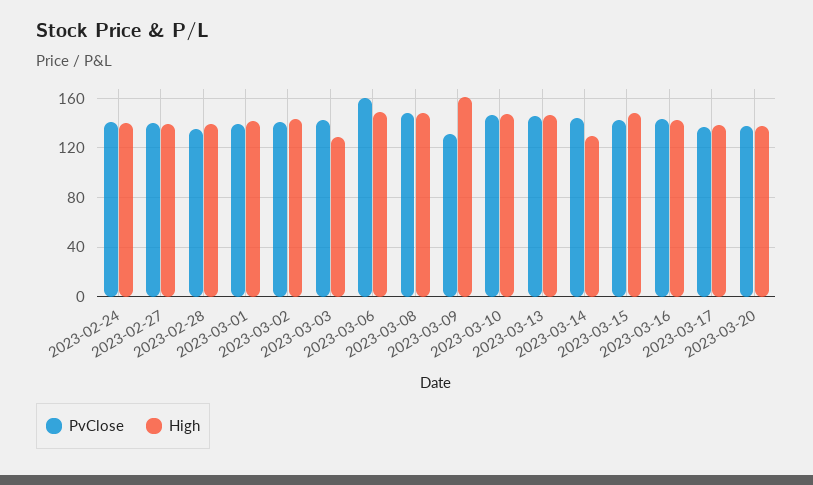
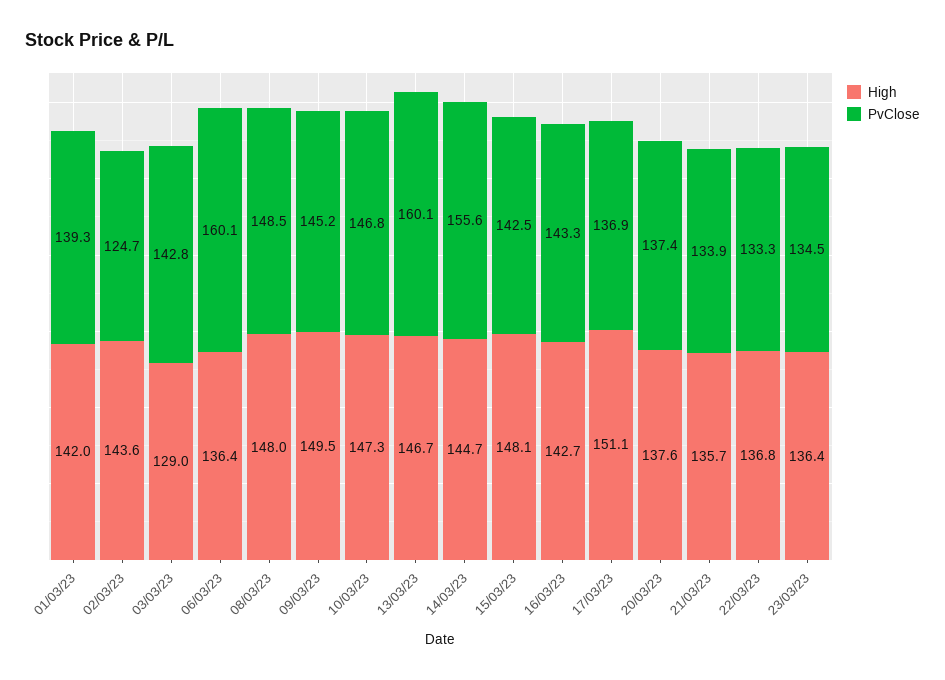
PvClose, 2023-02-24: 140 -> none
High, 2023-02-24: 140 -> none
PvClose, 2023-02-27: 140 -> none
High, 2023-02-27: 140 -> none
PvClose, 2023-02-28: 135 -> none
High, 2023-02-28: 140 -> none
PvClose, 2023-03-02: 140 -> 124.7
High, 2023-03-06: 150 -> 136.4
PvClose, 2023-03-09: 130 -> 145.2
High, 2023-03-09: 160 -> 149.5
PvClose, 2023-03-13: 145 -> 160.1
PvClose, 2023-03-14: 145 -> 155.6
High, 2023-03-14: 130 -> 144.7
High, 2023-03-17: 140 -> 151.1
High, 21/03/23: none -> 135.7
PvClose, 21/03/23: none -> 133.9
High, 22/03/23: none -> 136.8
PvClose, 22/03/23: none -> 133.3
High, 23/03/23: none -> 136.4
PvClose, 23/03/23: none -> 134.5

